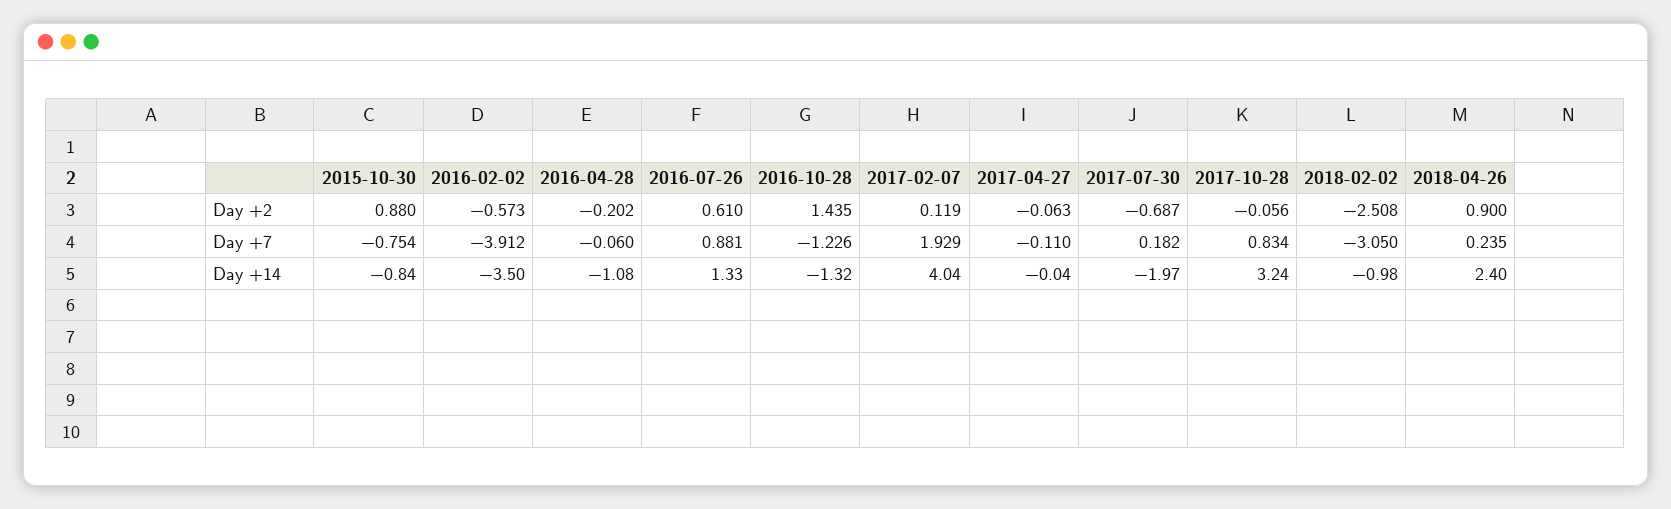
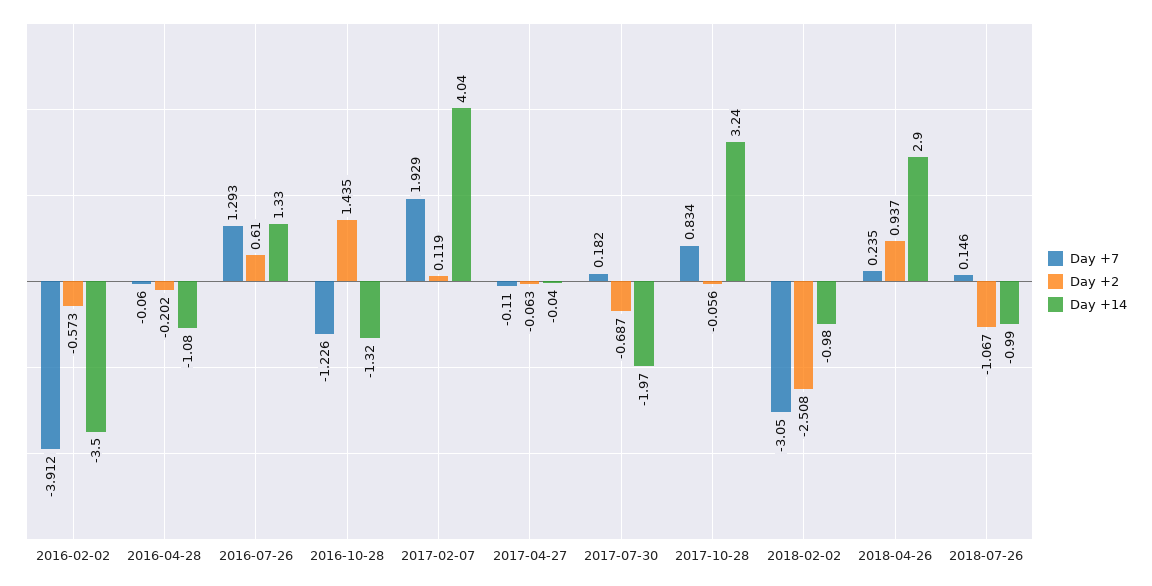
Day +2, 2015-10-30: 0.88 -> none
Day +2, 2018-04-26: 0.9 -> 0.937
Day +7, 2015-10-30: -0.754 -> none
Day +7, 2016-07-26: 0.881 -> 1.293
Day +14, 2015-10-30: -0.84 -> none
Day +14, 2018-04-26: 2.4 -> 2.9
Day +7, 2018-07-26: none -> 0.146
Day +2, 2018-07-26: none -> -1.067
Day +14, 2018-07-26: none -> -0.99

